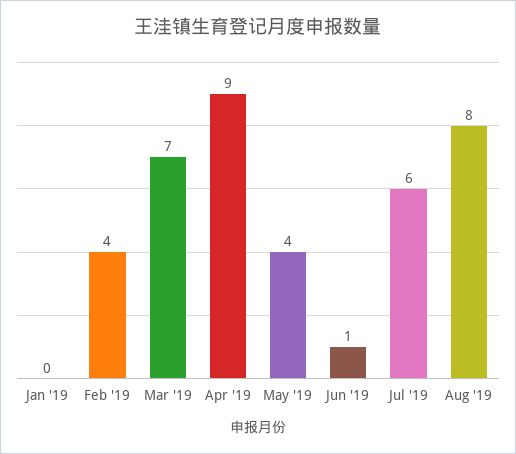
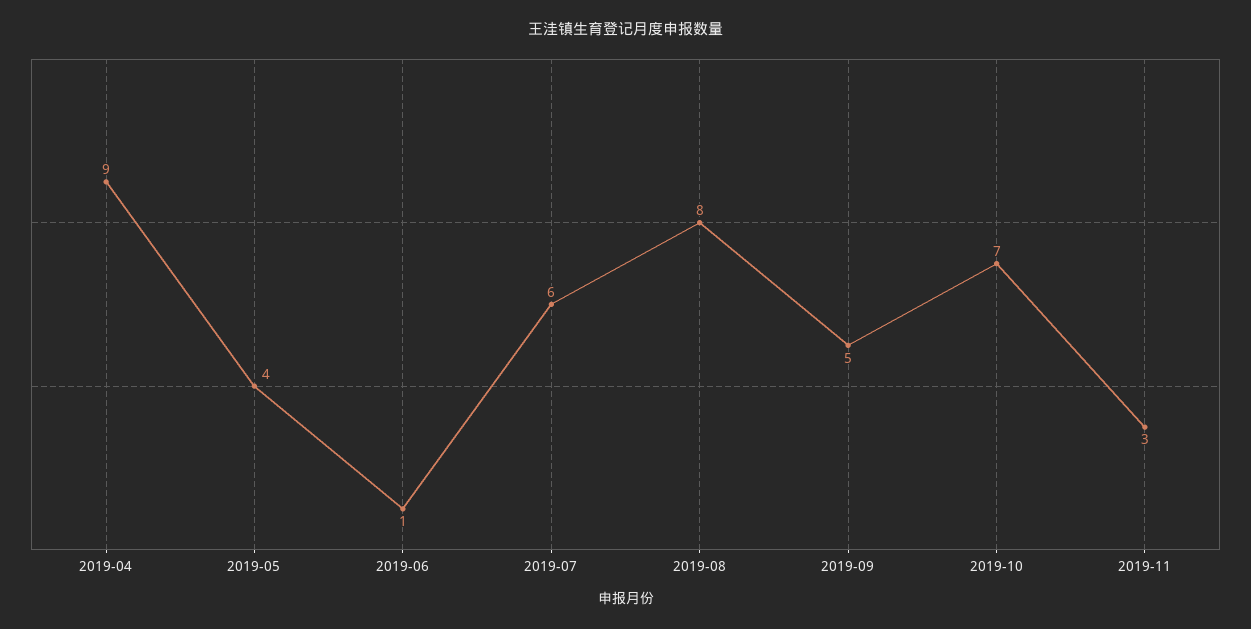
Jan '19: 0 -> none
Feb '19: 4 -> none
Mar '19: 7 -> none
2019-09: none -> 5
2019-10: none -> 7
2019-11: none -> 3

